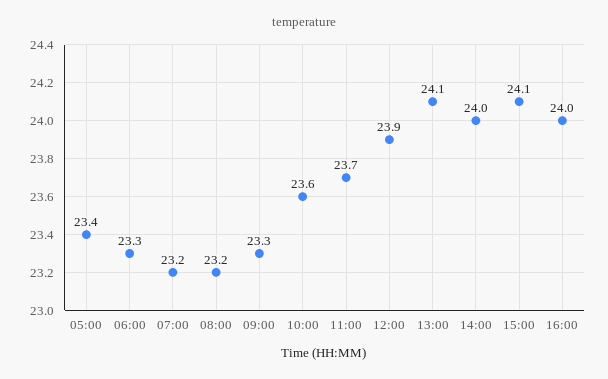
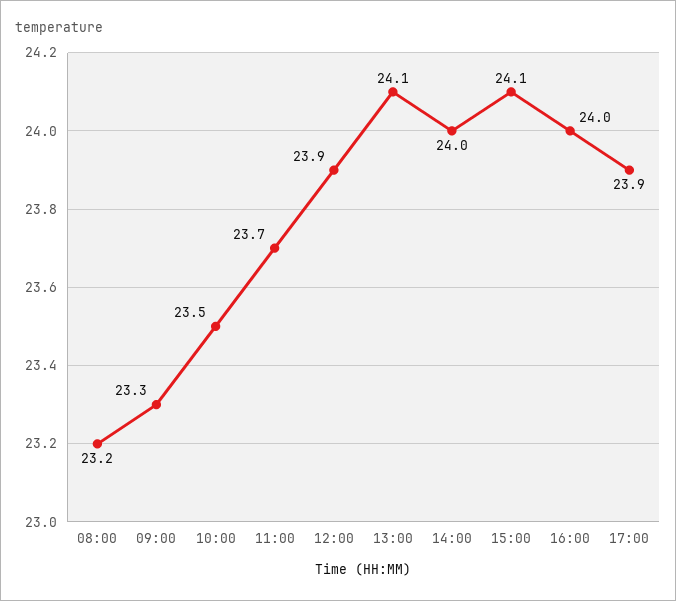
05:00: 23.4 -> none
06:00: 23.3 -> none
07:00: 23.2 -> none
10:00: 23.6 -> 23.5
17:00: none -> 23.9

